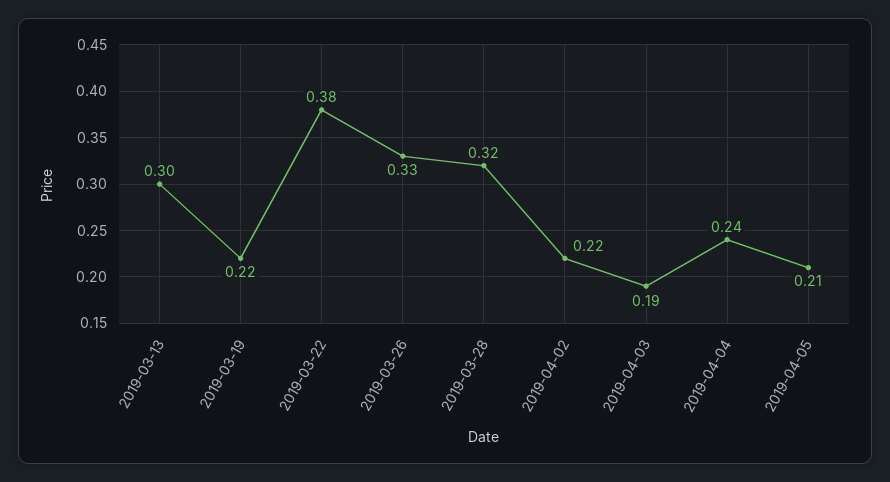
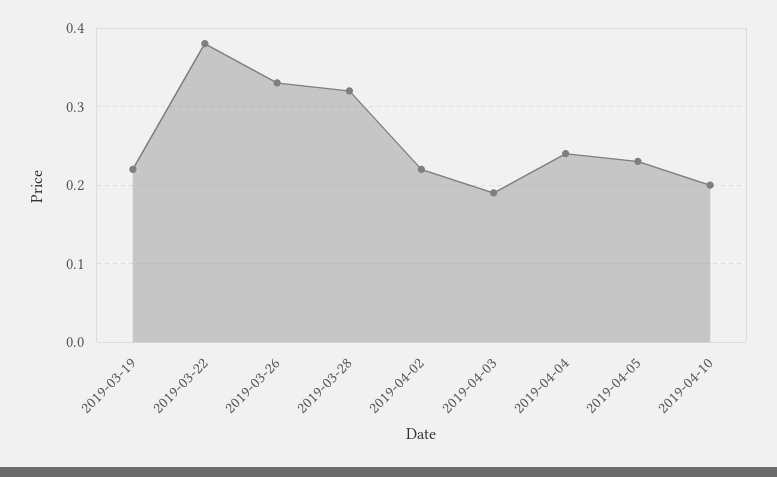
2019-03-13: 0.3 -> none
2019-04-05: 0.21 -> 0.23
2019-04-10: none -> 0.2

